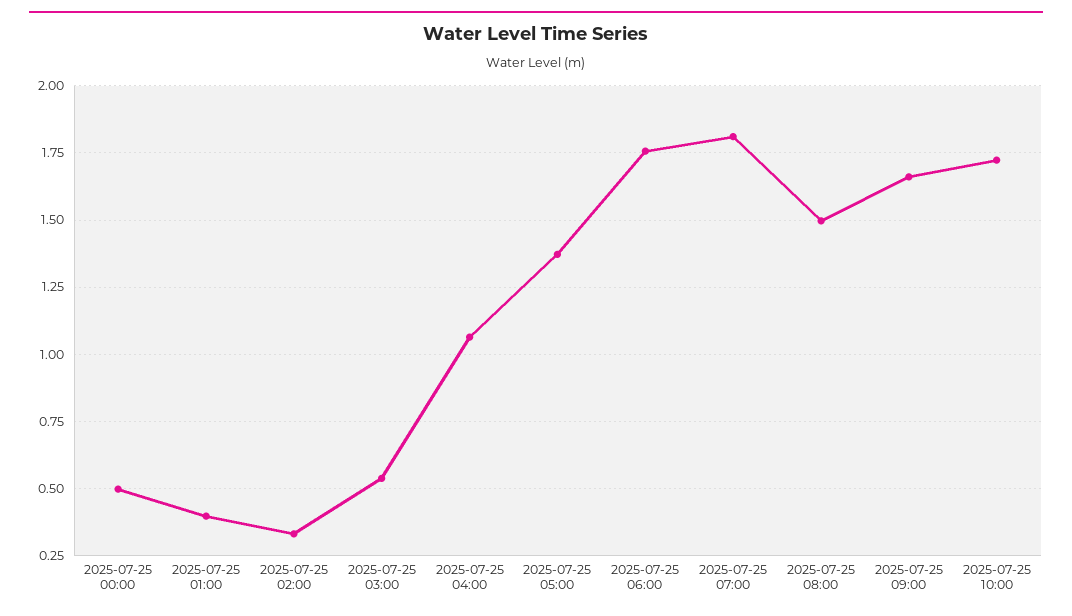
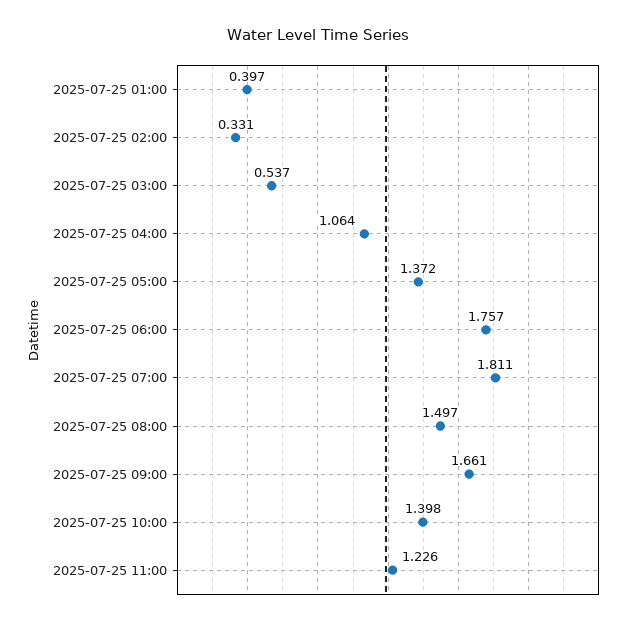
2025-07-25 00:00: 0.5 -> none
2025-07-25 10:00: 1.725 -> 1.398
2025-07-25 11:00: none -> 1.226

